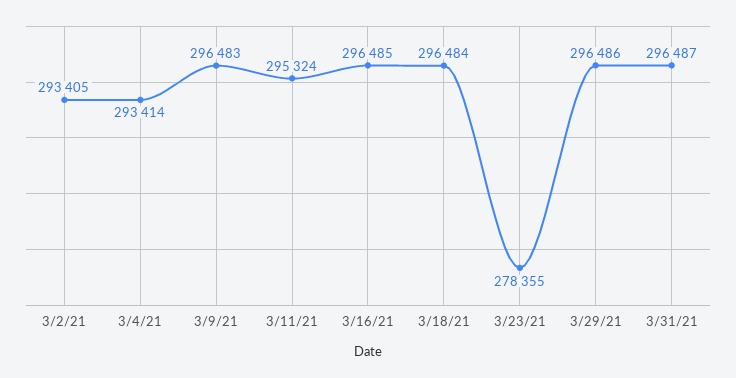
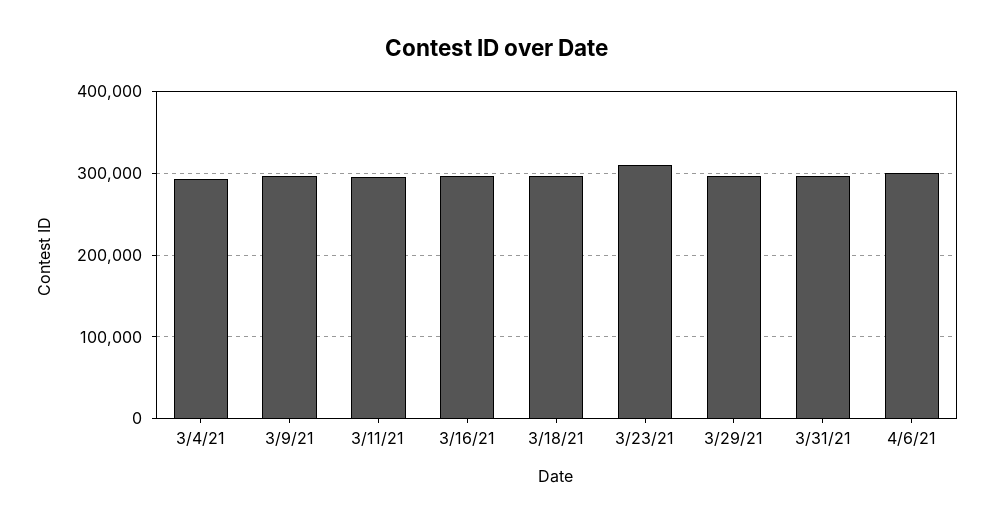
3/2/21: 293405 -> none
3/23/21: 278355 -> 310000
4/6/21: none -> 300000

